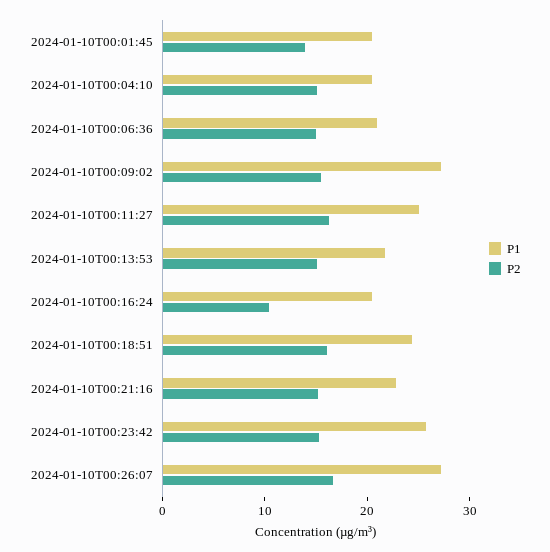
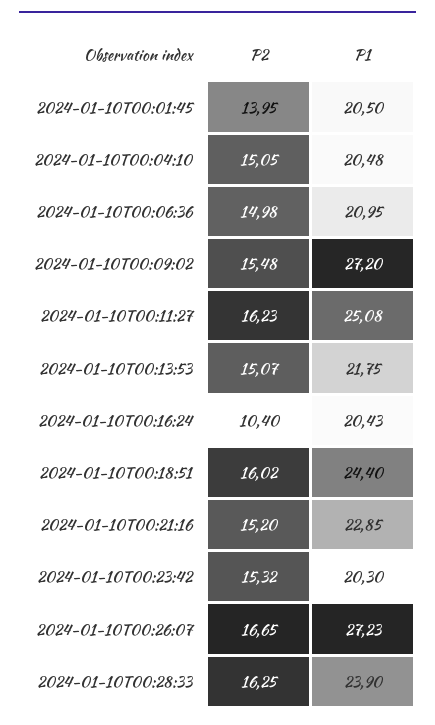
P1, 2024-01-10T00:23:42: 26 -> 20.3
P2, 2024-01-10T00:28:33: none -> 16.25
P1, 2024-01-10T00:28:33: none -> 23.9

